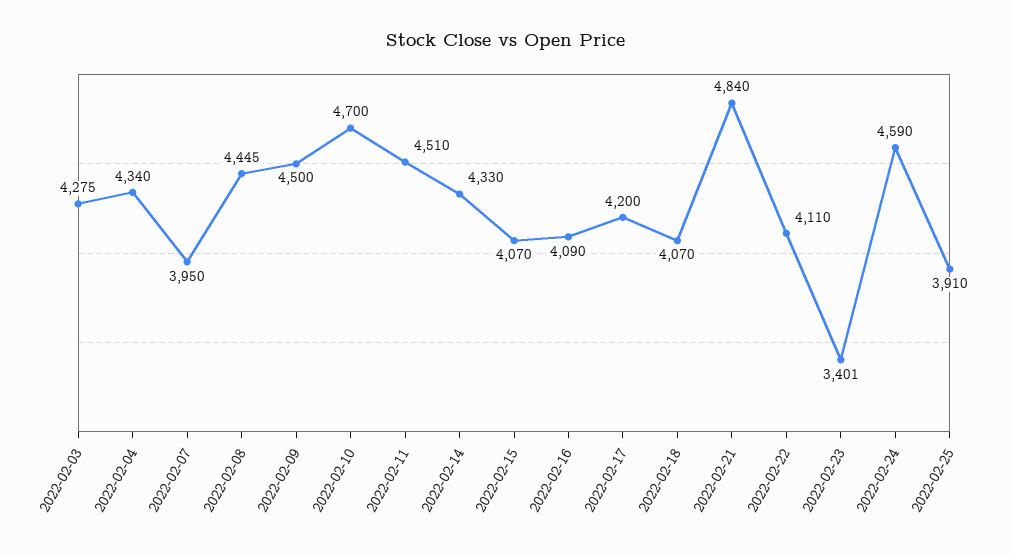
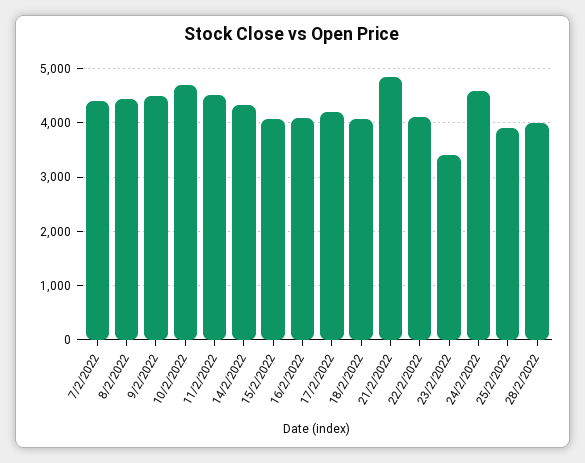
2022-02-03: 4275 -> none
2022-02-04: 4340 -> none
2022-02-07: 3950 -> 4400
28/2/2022: none -> 4000

